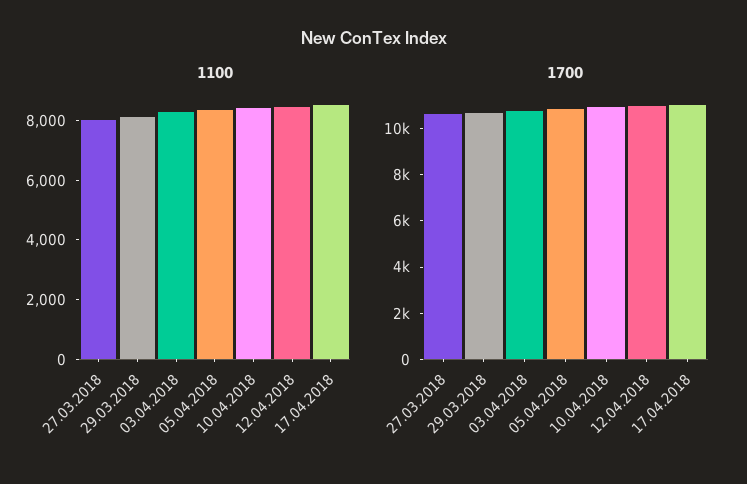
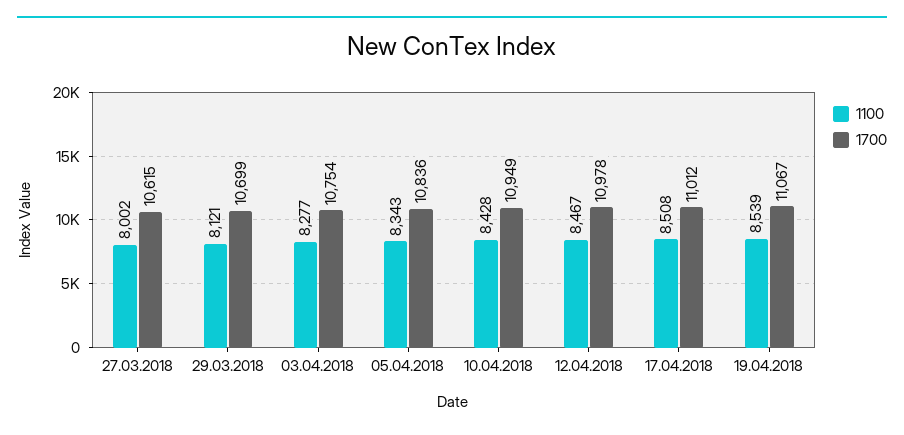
1100, 19.04.2018: none -> 8539
1700, 19.04.2018: none -> 11067

